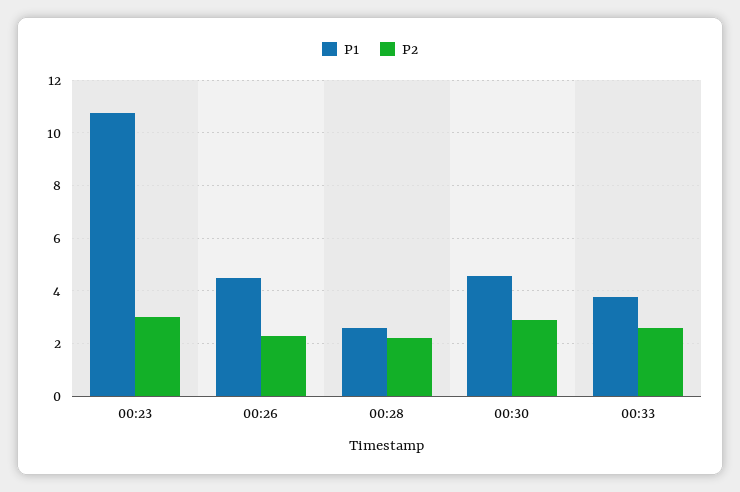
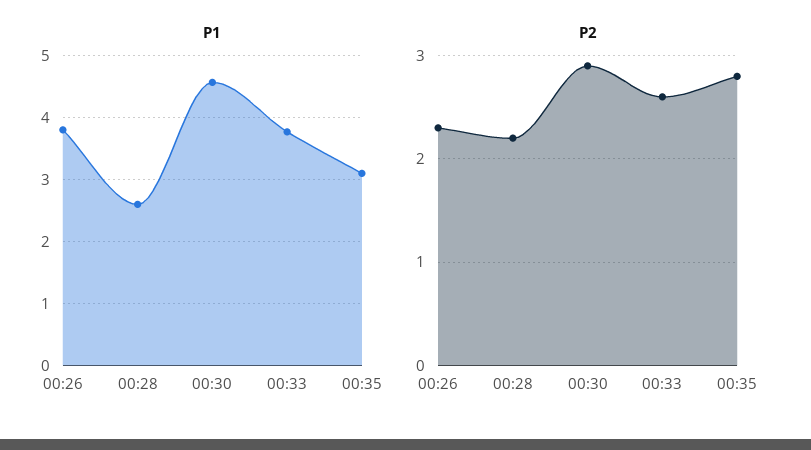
P1, 00:23: 10.75 -> none
P2, 00:23: 3 -> none
P1, 00:26: 4.5 -> 3.8
P1, 00:35: none -> 3.1
P2, 00:35: none -> 2.8

